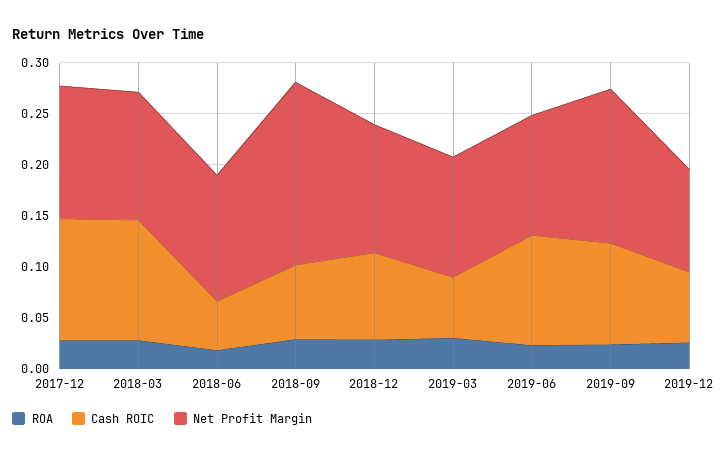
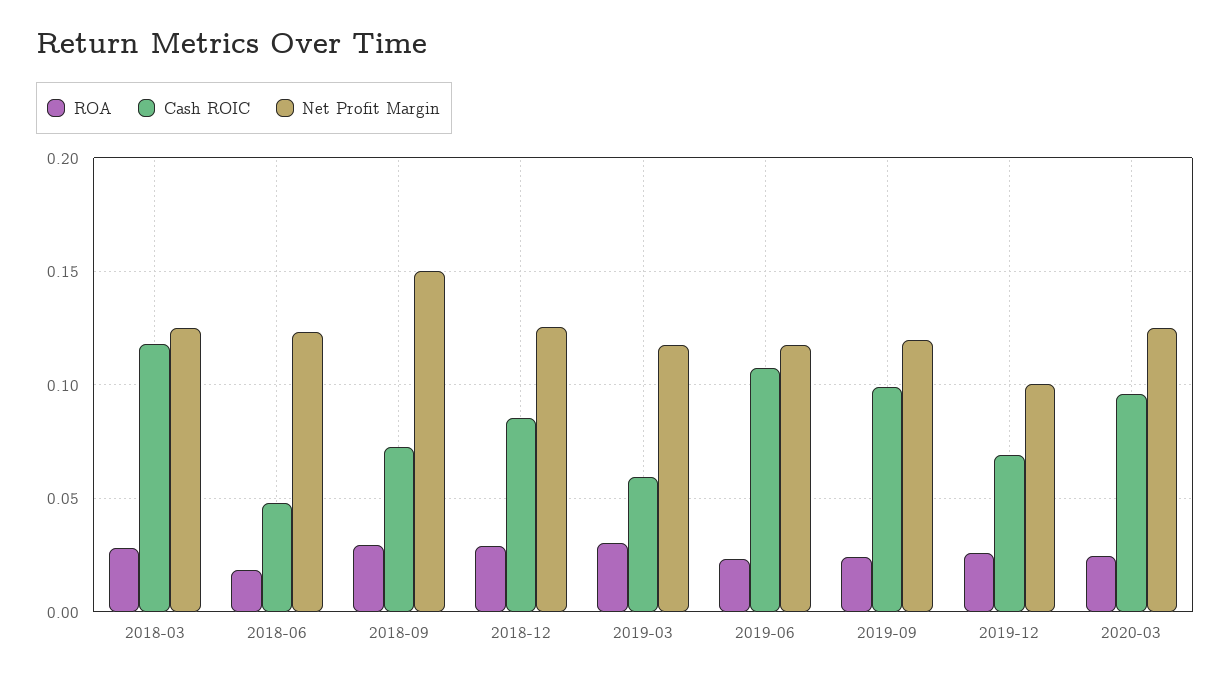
ROA, 2017-12: 0.03 -> none
Cash ROIC, 2017-12: 0.12 -> none
Net Profit Margin, 2017-12: 0.13 -> none
Net Profit Margin, 2018-09: 0.18 -> 0.15
Net Profit Margin, 2019-09: 0.15 -> 0.12
ROA, 2020-03: none -> 0.025
Cash ROIC, 2020-03: none -> 0.095
Net Profit Margin, 2020-03: none -> 0.125

